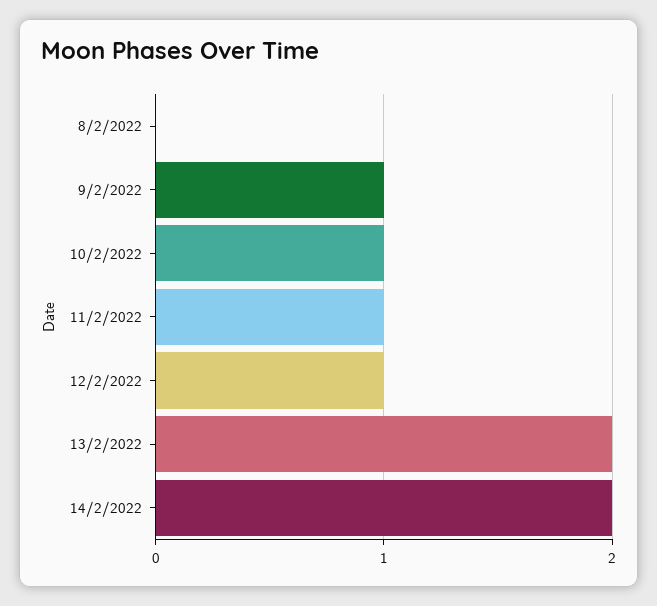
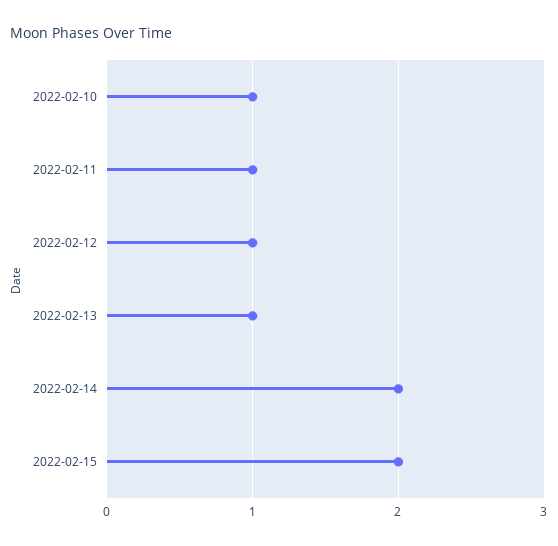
8/2/2022: 0 -> none
9/2/2022: 1 -> none
13/2/2022: 2 -> 1
2022-02-15: none -> 2

